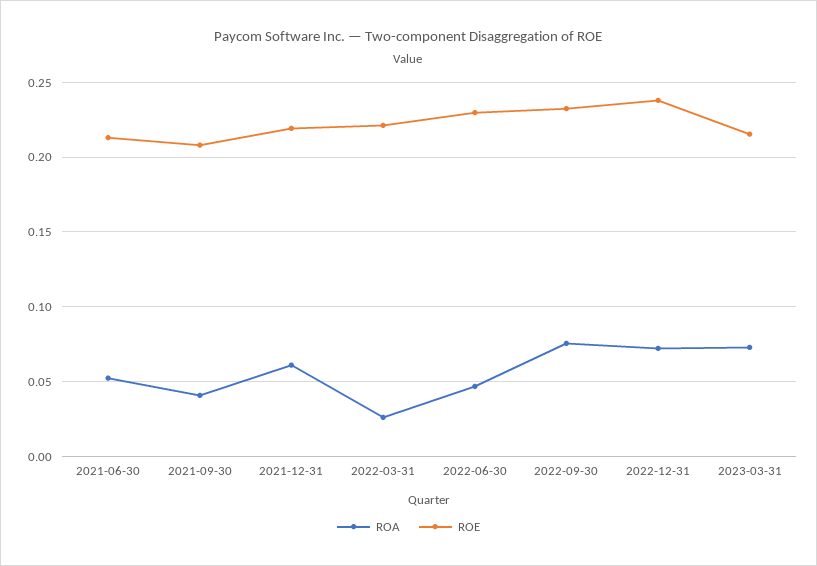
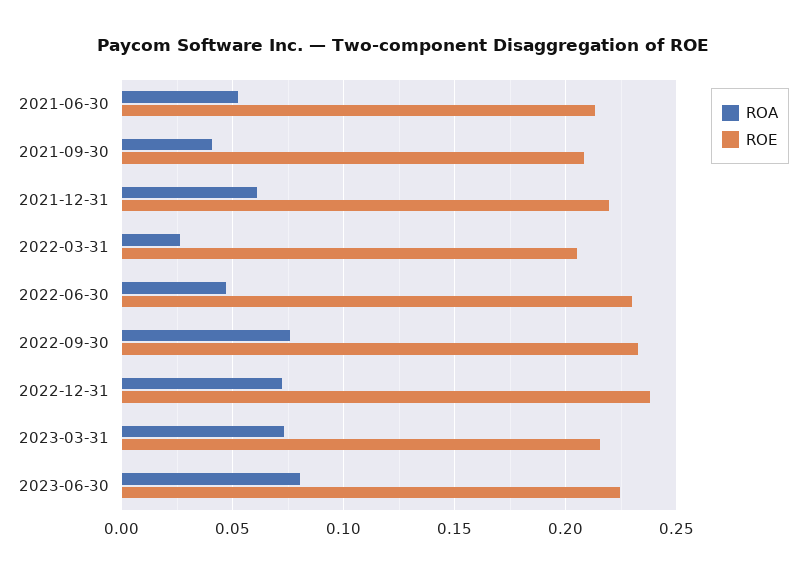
ROE, 2022-03-31: 0.22 -> 0.205
ROA, 2023-06-30: none -> 0.08
ROE, 2023-06-30: none -> 0.225

